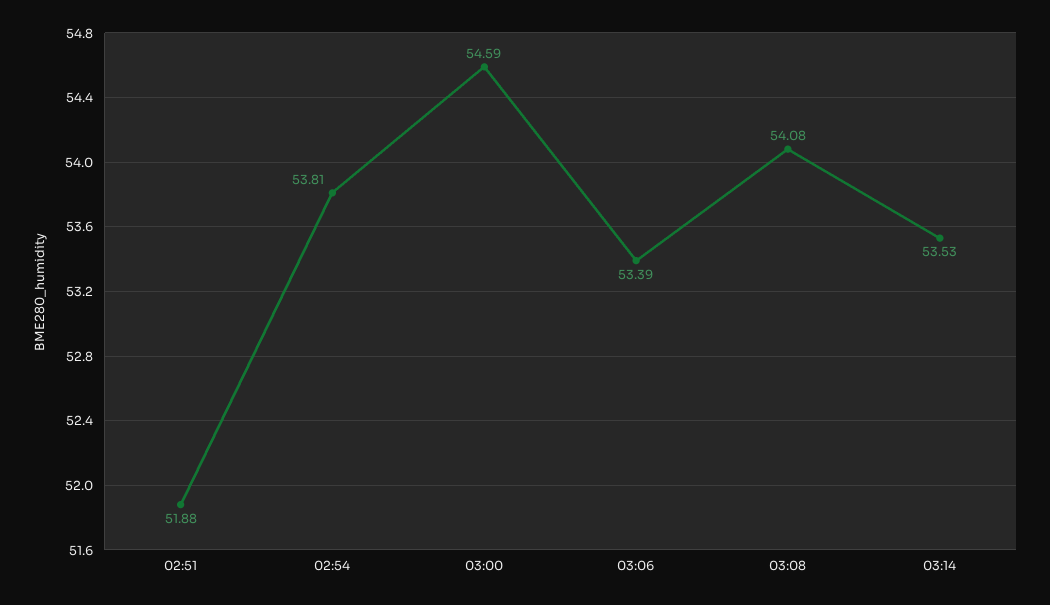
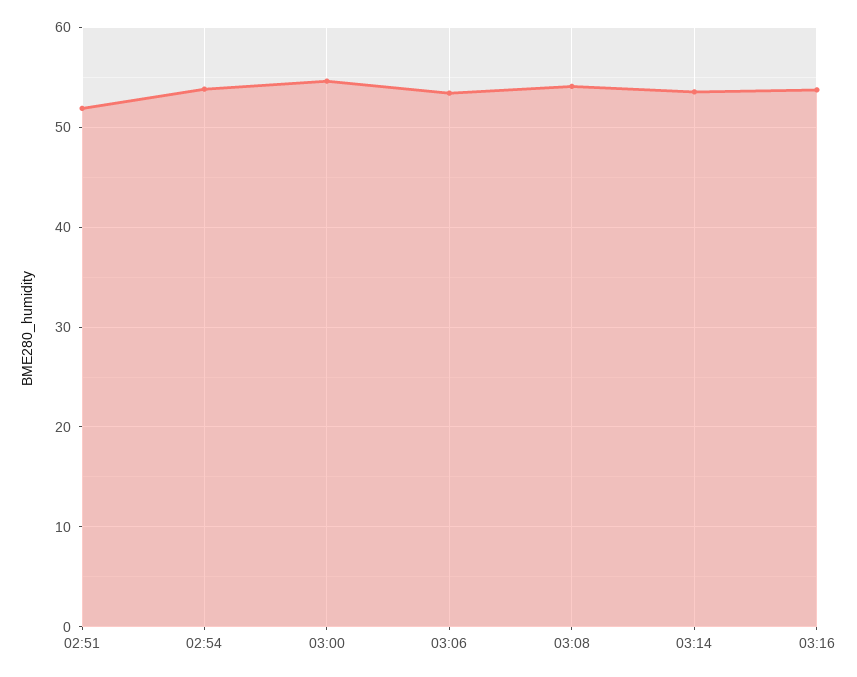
03:16: none -> 54

